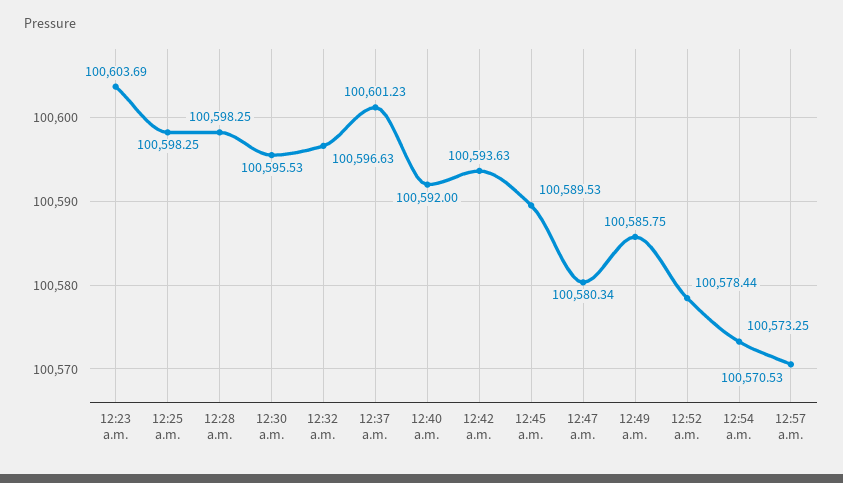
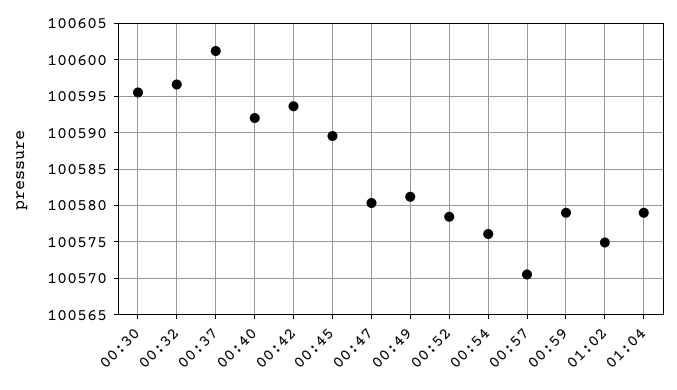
12:23 a.m.: 100603.69 -> none
12:25 a.m.: 100598.25 -> none
12:28 a.m.: 100598.25 -> none
12:49 a.m.: 100585.75 -> 100581
12:54 a.m.: 100573.25 -> 100576
00:59: none -> 100579
01:02: none -> 100575
01:04: none -> 100579

